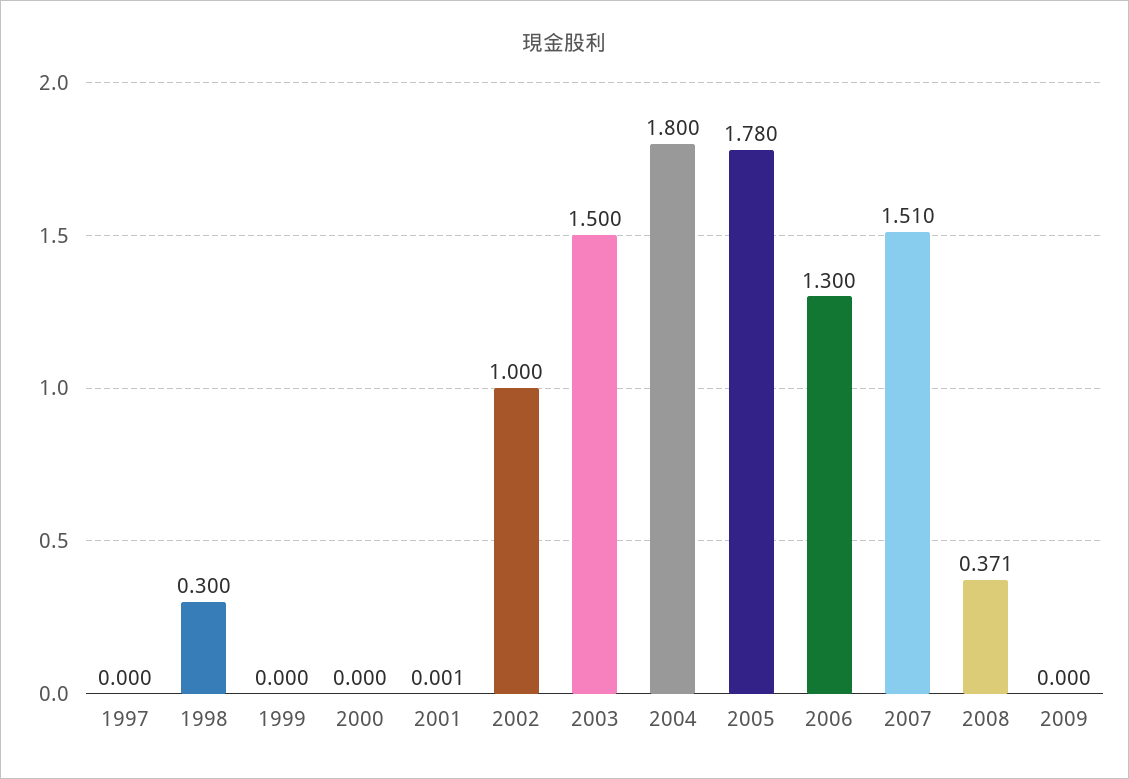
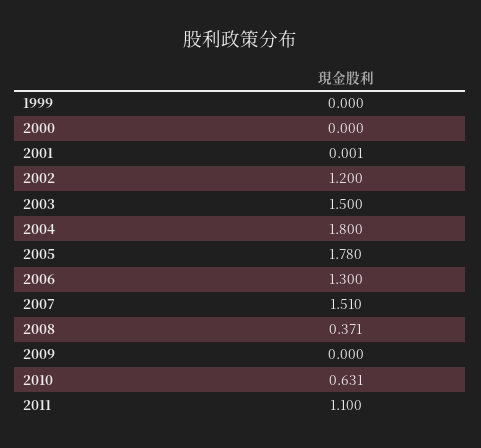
1997: 0 -> none
1998: 0.3 -> none
2002: 1 -> 1.2
2010: none -> 0.631
2011: none -> 1.1

